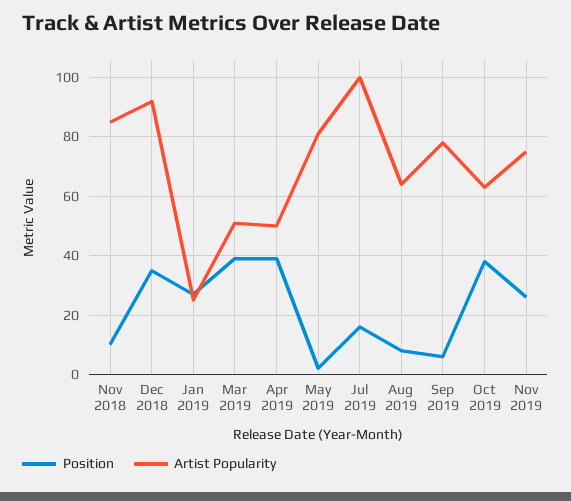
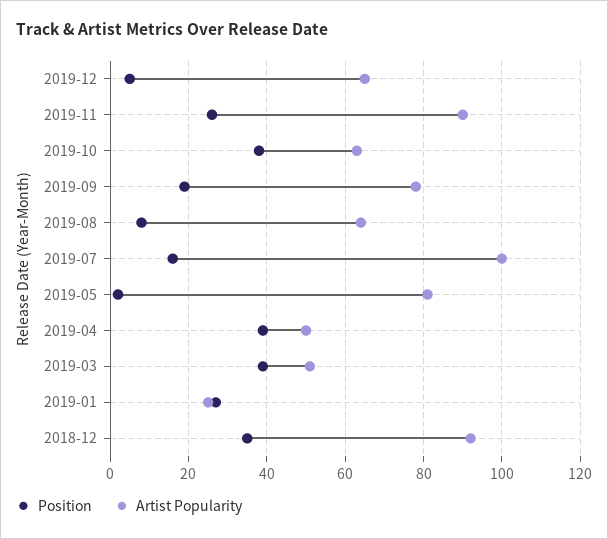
Position, Nov 2018: 10 -> none
Artist Popularity, Nov 2018: 85 -> none
Position, Sep 2019: 5 -> 20
Artist Popularity, Nov 2019: 75 -> 90
Position, 2019-12: none -> 5
Artist Popularity, 2019-12: none -> 65

